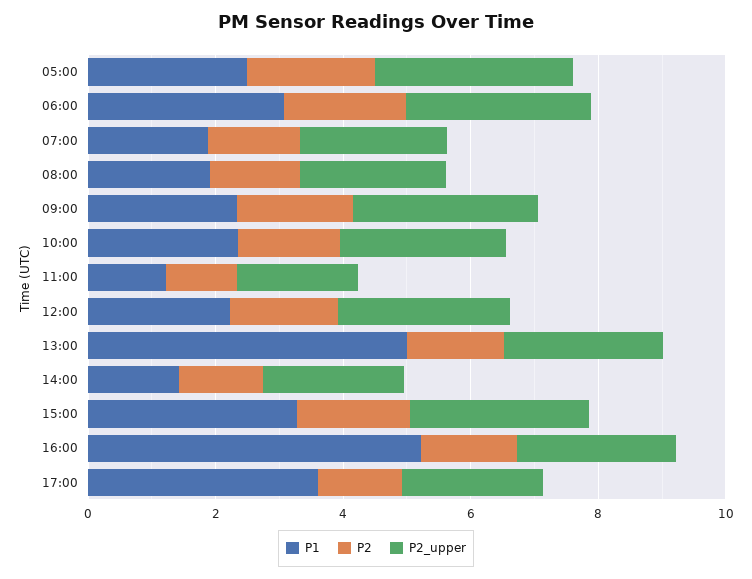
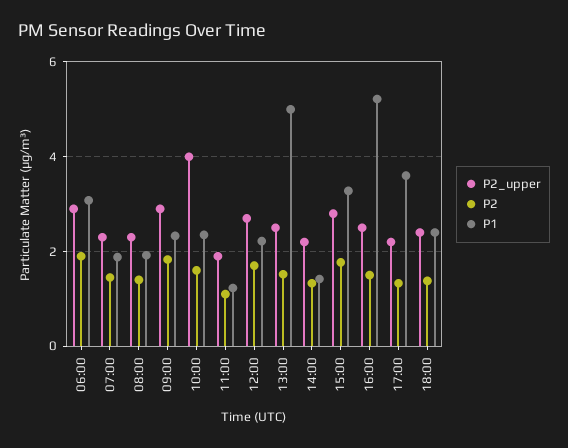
P1, 05:00: 2.5 -> none
P2, 05:00: 2 -> none
P2_upper, 05:00: 3 -> none
P2_upper, 10:00: 2.5 -> 4
P2_upper, 18:00: none -> 2.4
P2, 18:00: none -> 1.4
P1, 18:00: none -> 2.4

